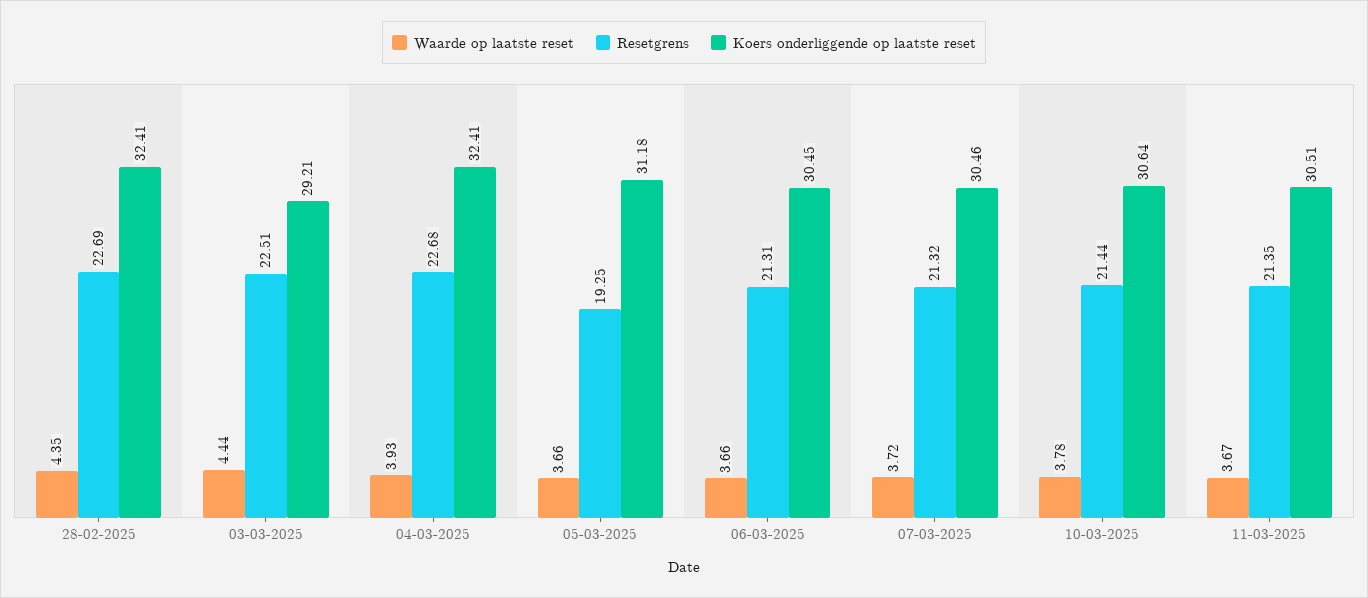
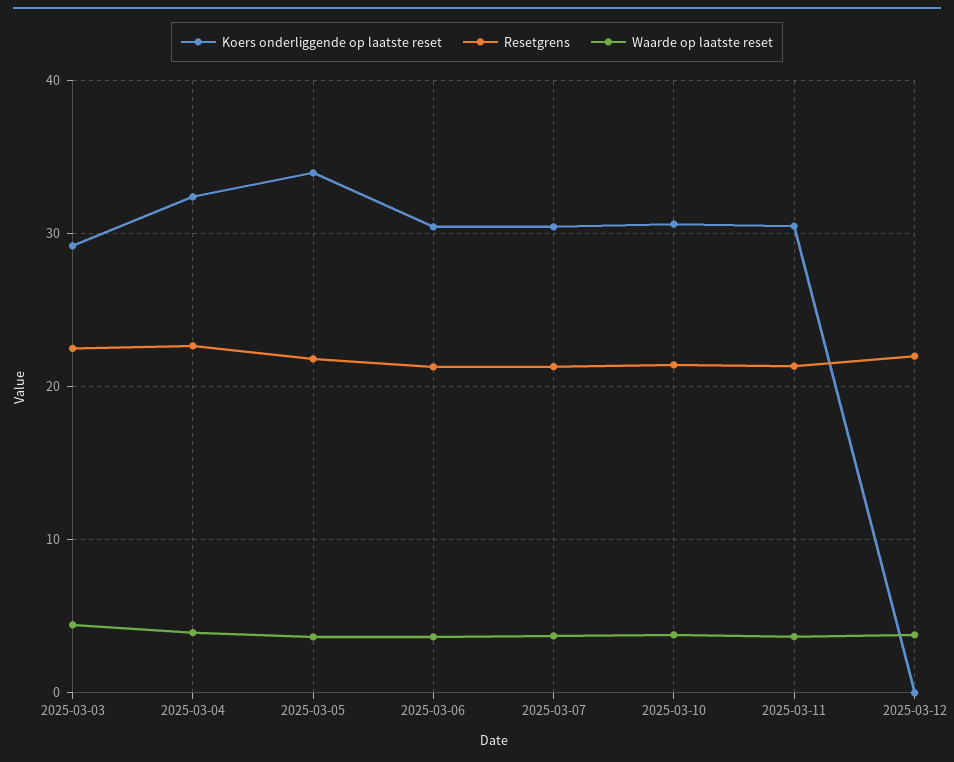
Waarde op laatste reset, 28-02-2025: 4.35 -> none
Resetgrens, 28-02-2025: 22.69 -> none
Koers onderliggende op laatste reset, 28-02-2025: 32.41 -> none
Resetgrens, 05-03-2025: 19.25 -> 22
Koers onderliggende op laatste reset, 05-03-2025: 31.18 -> 34
Koers onderliggende op laatste reset, 2025-03-12: none -> 0
Resetgrens, 2025-03-12: none -> 22
Waarde op laatste reset, 2025-03-12: none -> 4

